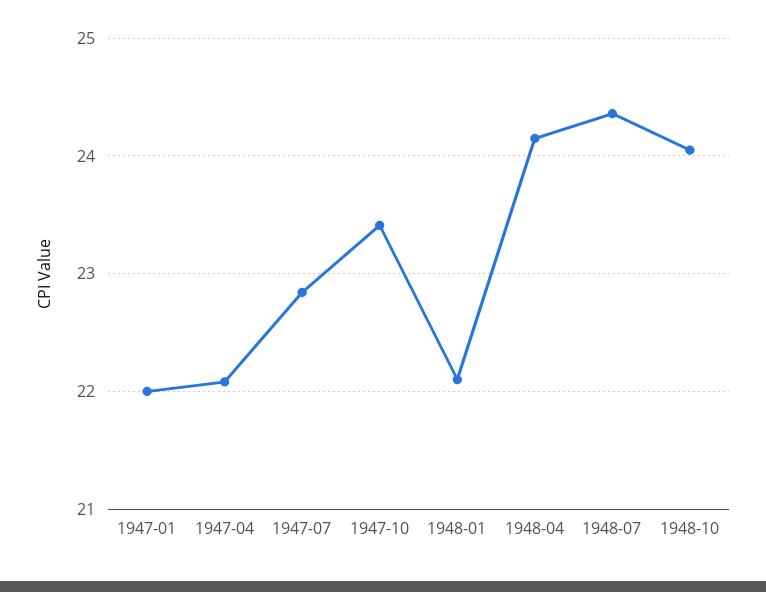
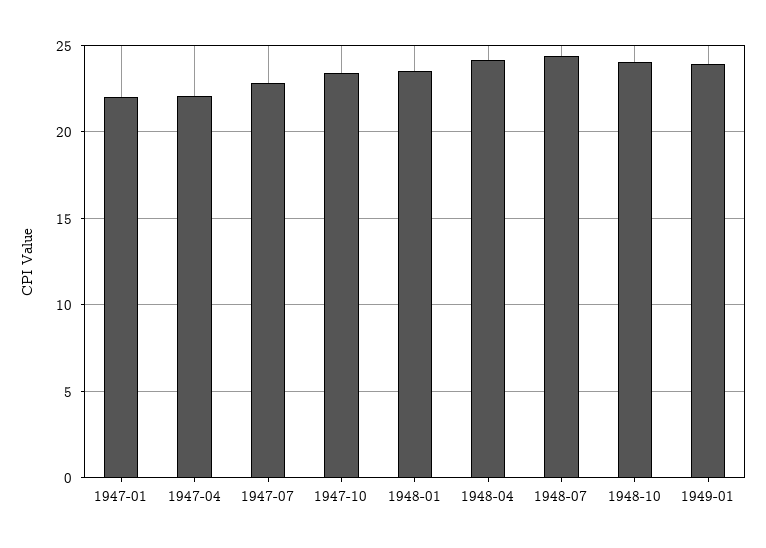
1948-01: 22.1 -> 23.5
1949-01: none -> 24

